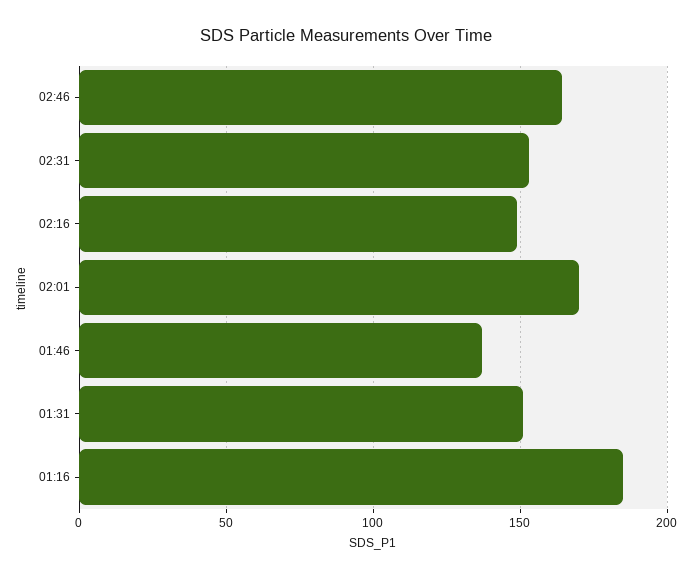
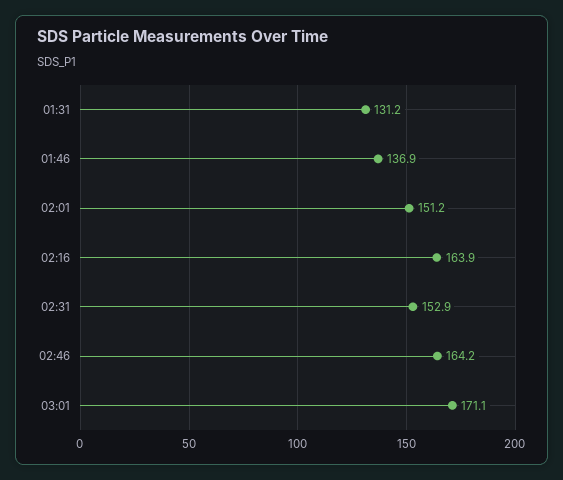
02:16: 150 -> 163.9
02:01: 170 -> 151.2
01:31: 150 -> 131.2
01:16: 185 -> none
03:01: none -> 171.1

